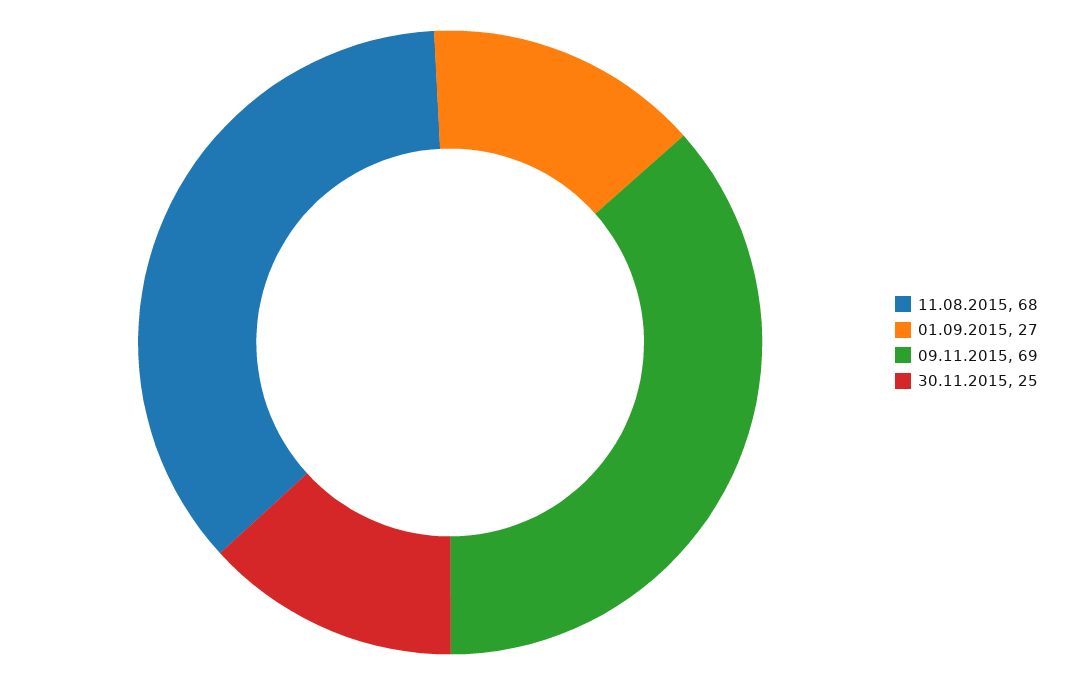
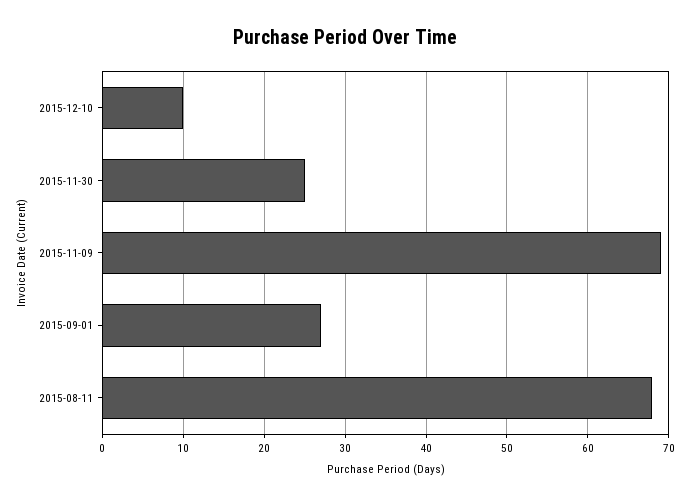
2015-12-10: none -> 10

